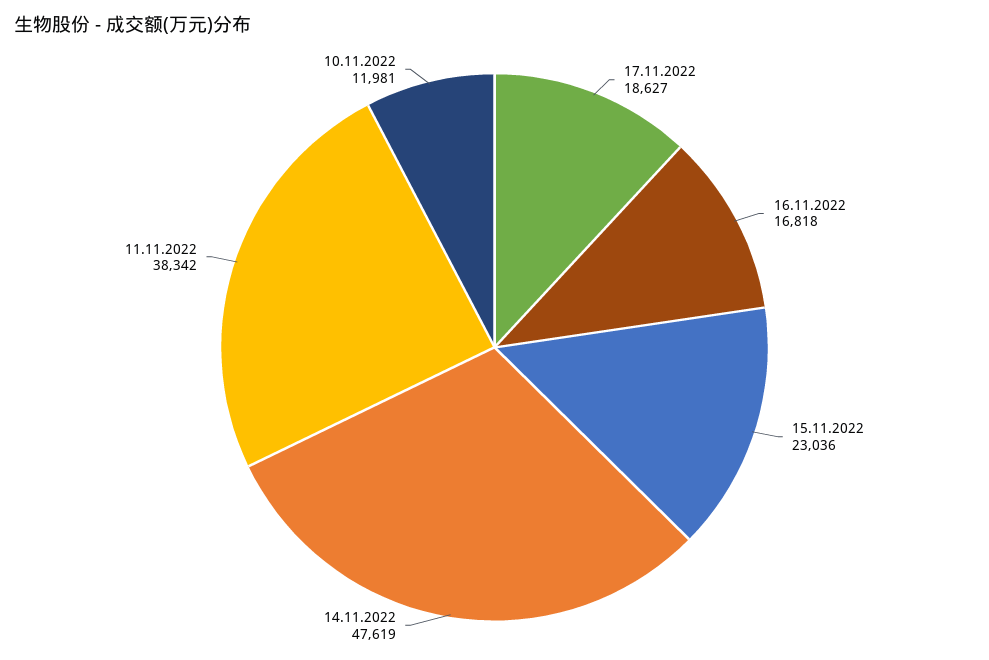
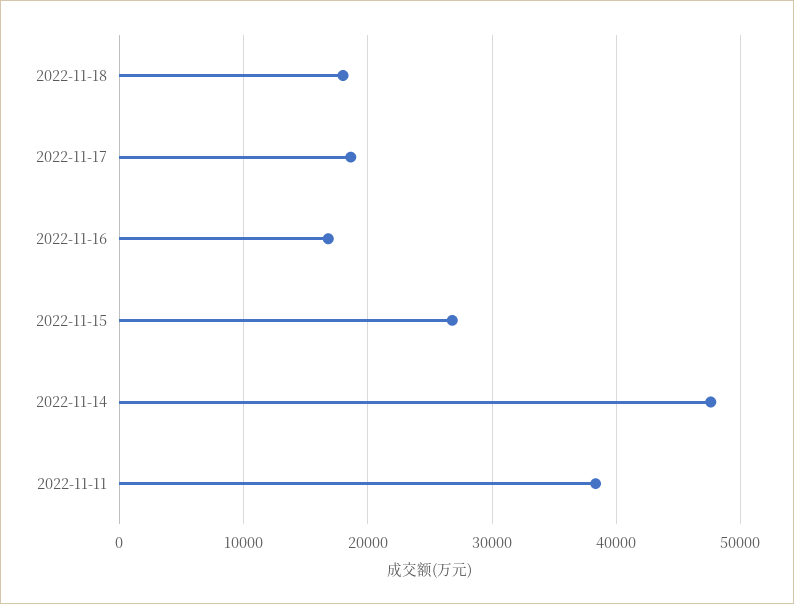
15.11.2022: 23036 -> 27000
10.11.2022: 11981 -> none
2022-11-18: none -> 18000

